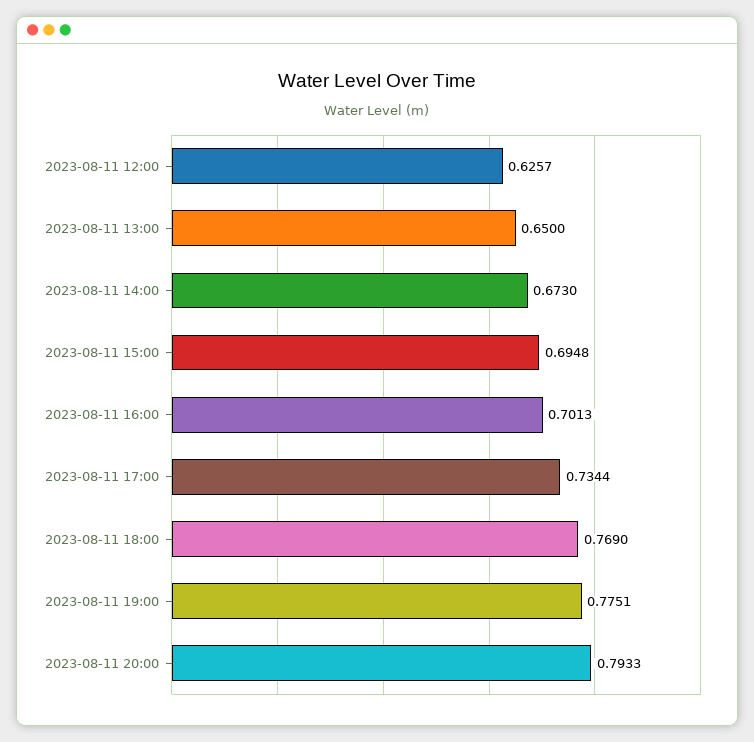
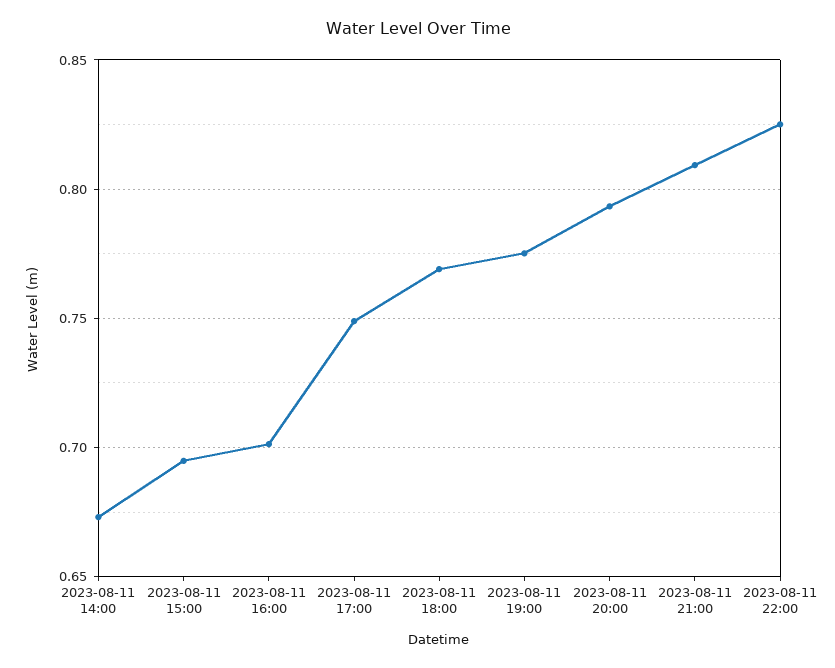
2023-08-11 12:00: 0.6257 -> none
2023-08-11 13:00: 0.65 -> none
2023-08-11 17:00: 0.7344 -> 0.75
2023-08-11 21:00: none -> 0.81
2023-08-11 22:00: none -> 0.825

